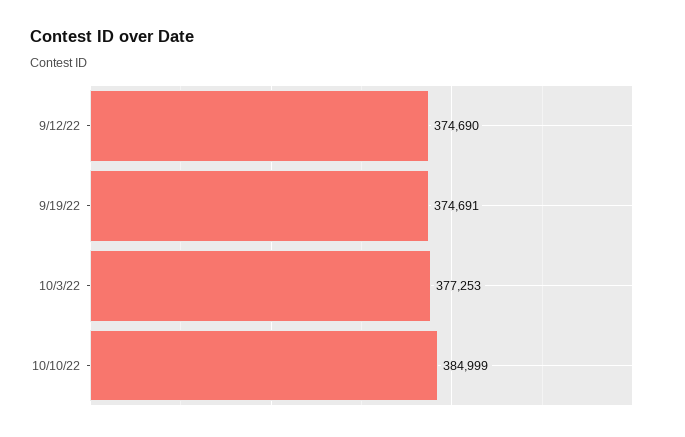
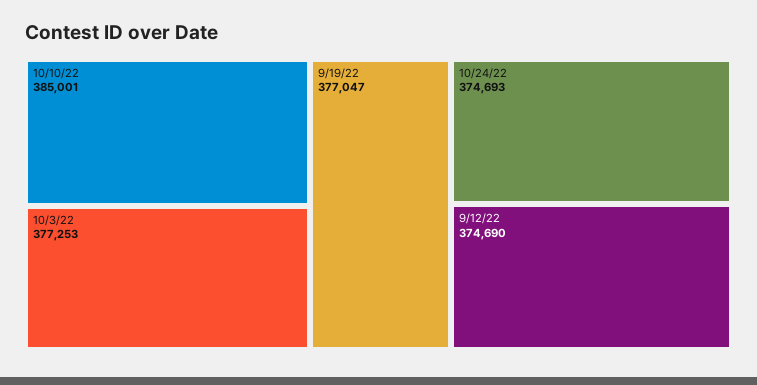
9/19/22: 374691 -> 377047
10/10/22: 384999 -> 385001
10/24/22: none -> 374693

